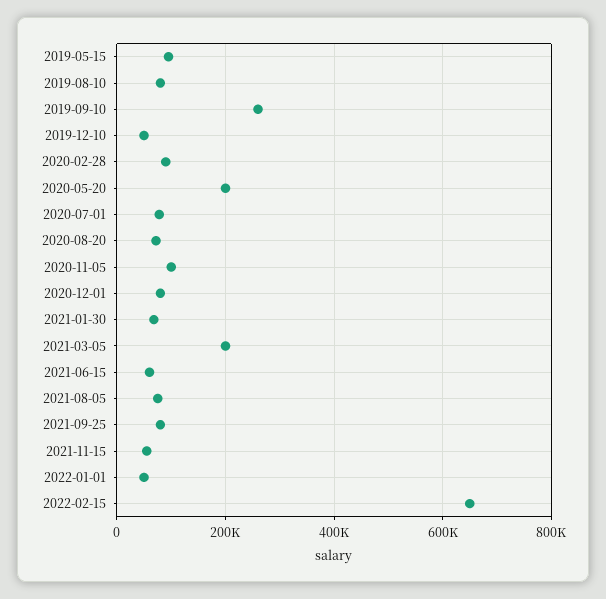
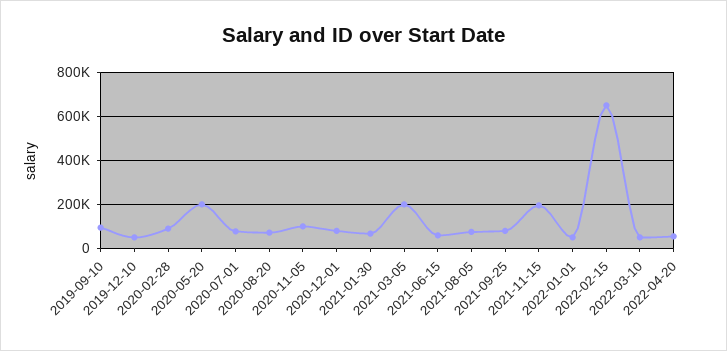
2019-05-15: 100000 -> none
2019-08-10: 80000 -> none
2019-09-10: 260000 -> 100000
2021-11-15: 60000 -> 200000
2022-03-10: none -> 50000
2022-04-20: none -> 50000

